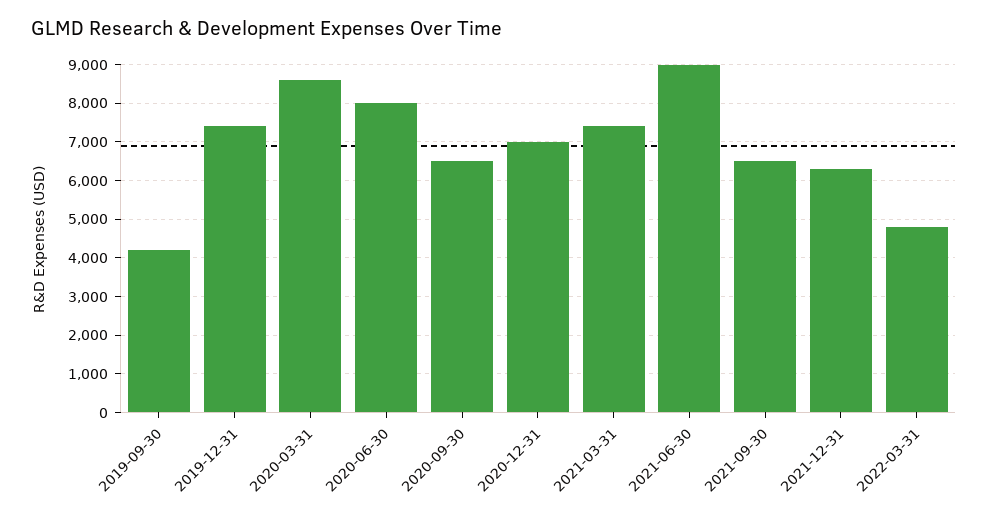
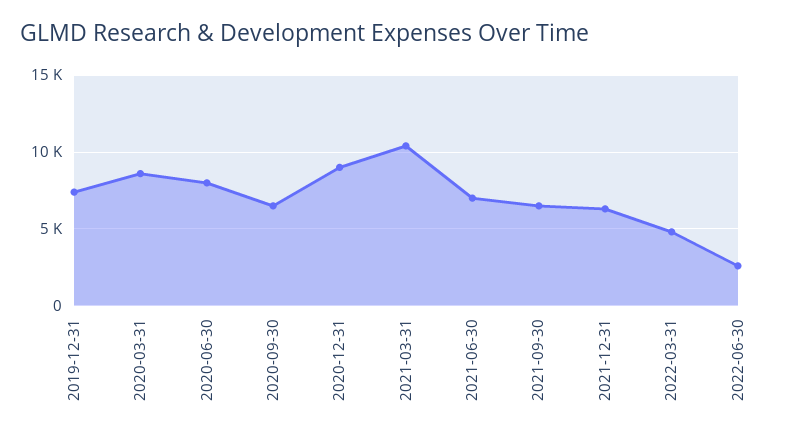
2019-09-30: 4200 -> none
2020-12-31: 7000 -> 9000
2021-03-31: 7400 -> 10500
2021-06-30: 9000 -> 7000
2022-06-30: none -> 2500

